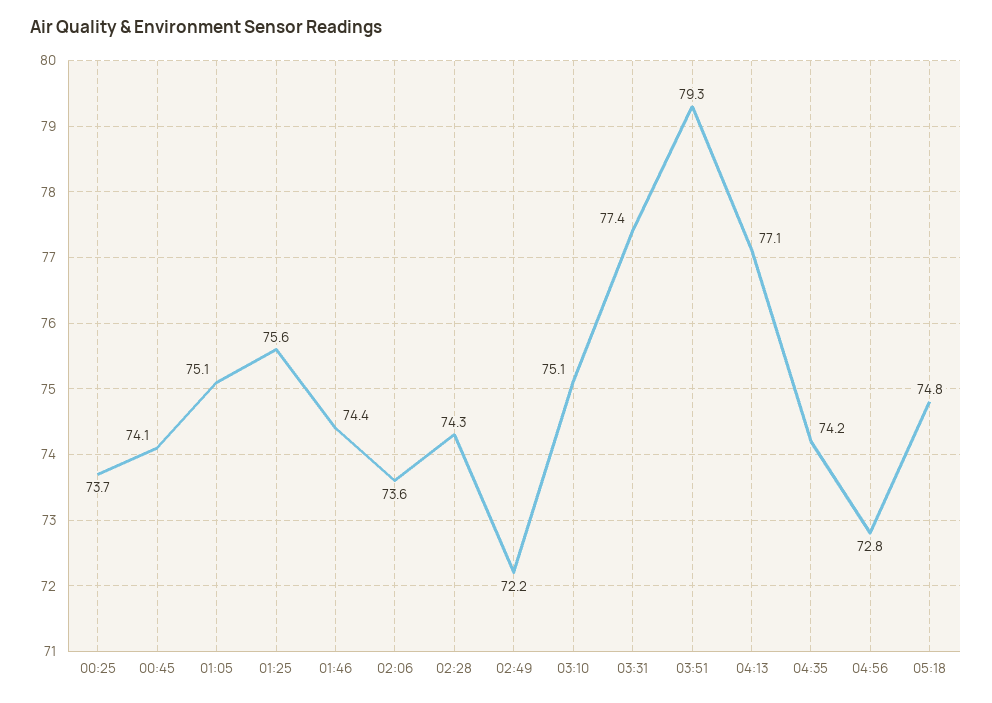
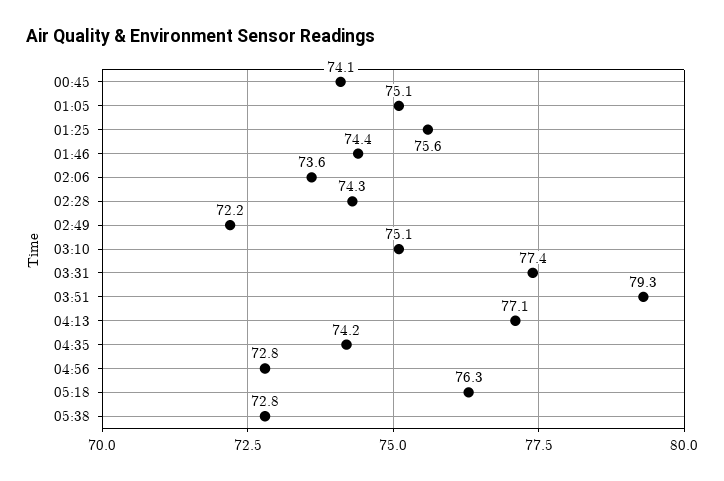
00:25: 73.7 -> none
05:18: 74.8 -> 76.3
05:38: none -> 72.8

